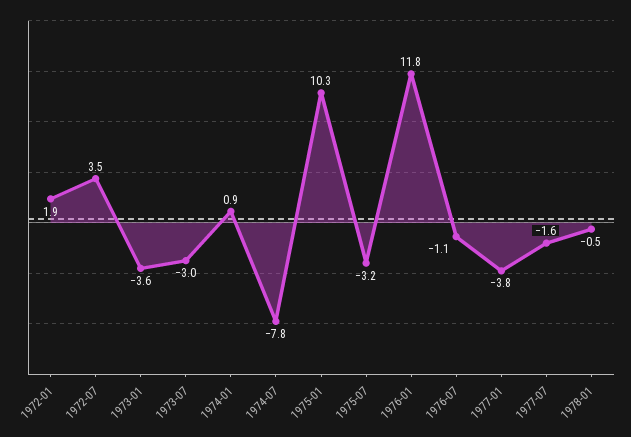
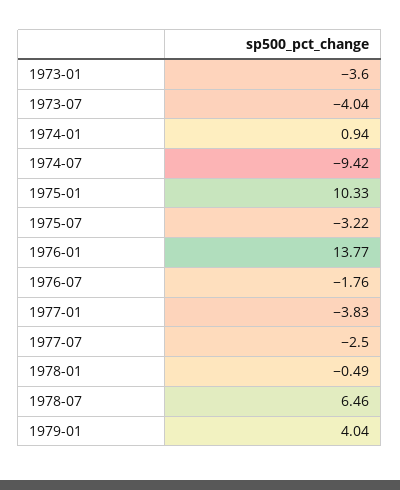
1972-01: 1.9 -> none
1972-07: 3.5 -> none
1973-07: -3 -> -4.04
1974-07: -7.8 -> -9.42
1976-01: 11.8 -> 13.77
1976-07: -1.1 -> -1.76
1977-07: -1.6 -> -2.5
1978-07: none -> 6.46
1979-01: none -> 4.04

